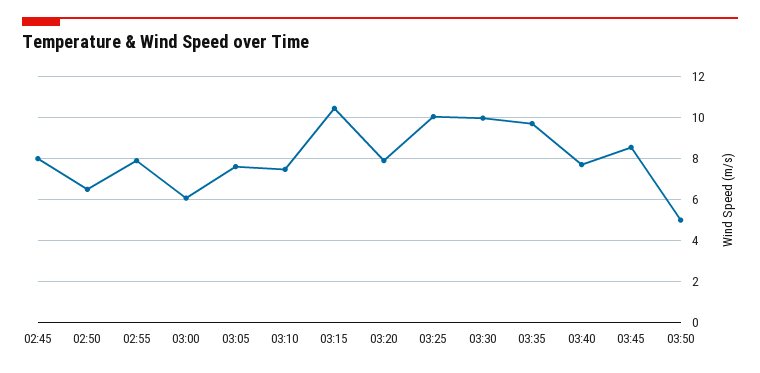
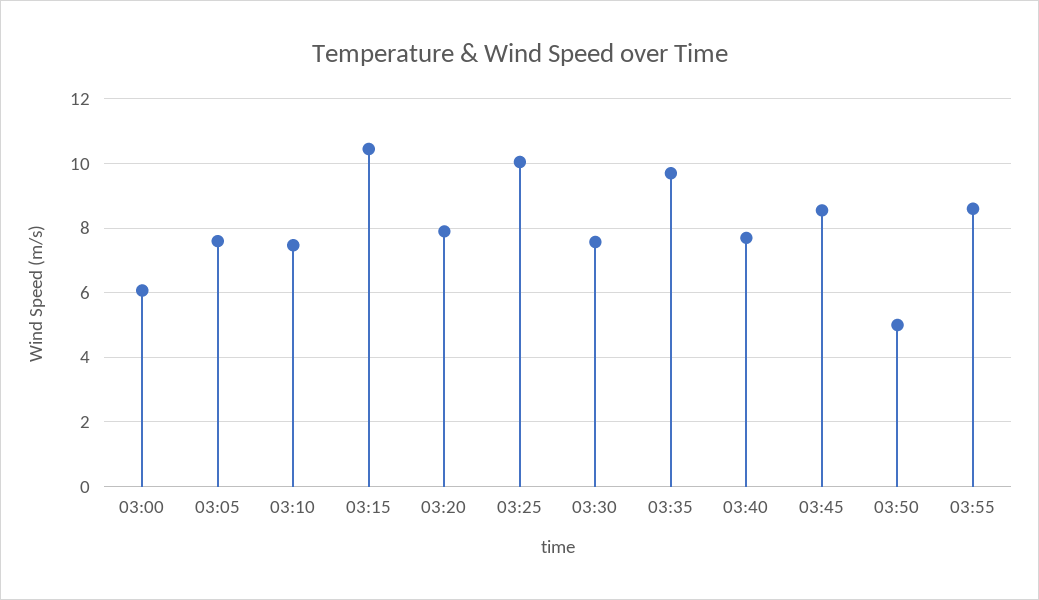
02:45: 8 -> none
02:50: 6.5 -> none
02:55: 8 -> none
03:30: 10 -> 7.6
03:55: none -> 8.6

